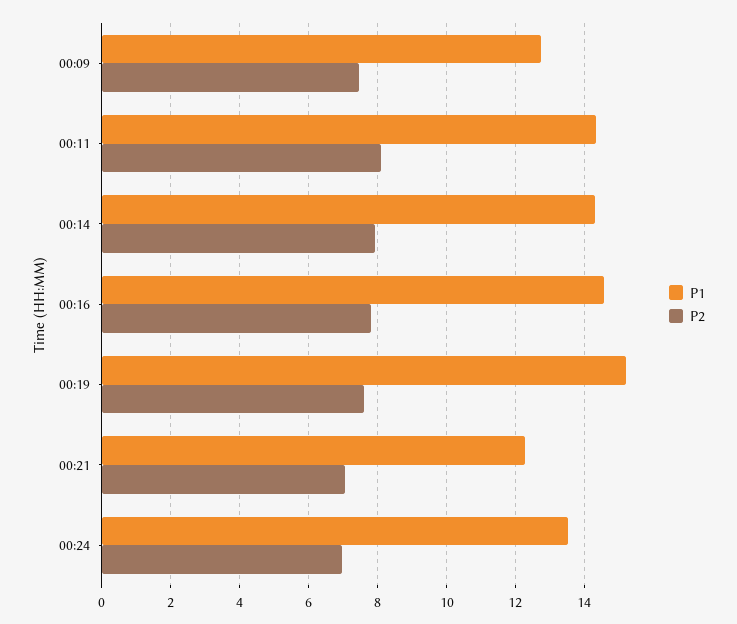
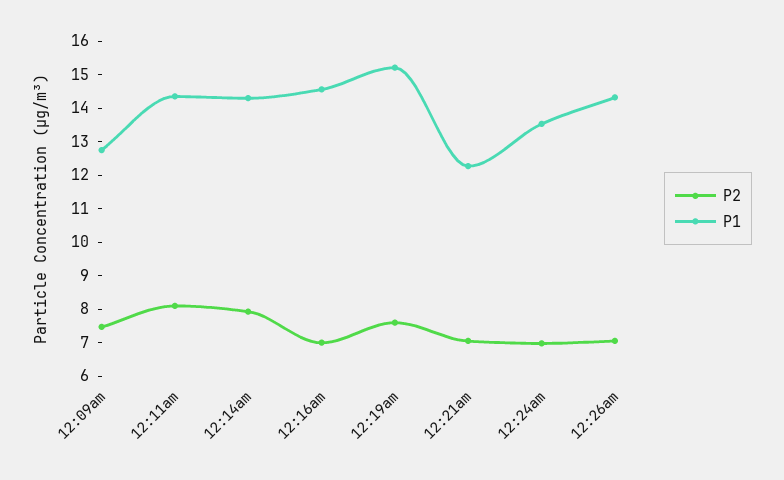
P2, 00:16: 7.8 -> 7
P2, 12:26am: none -> 7
P1, 12:26am: none -> 14.25

